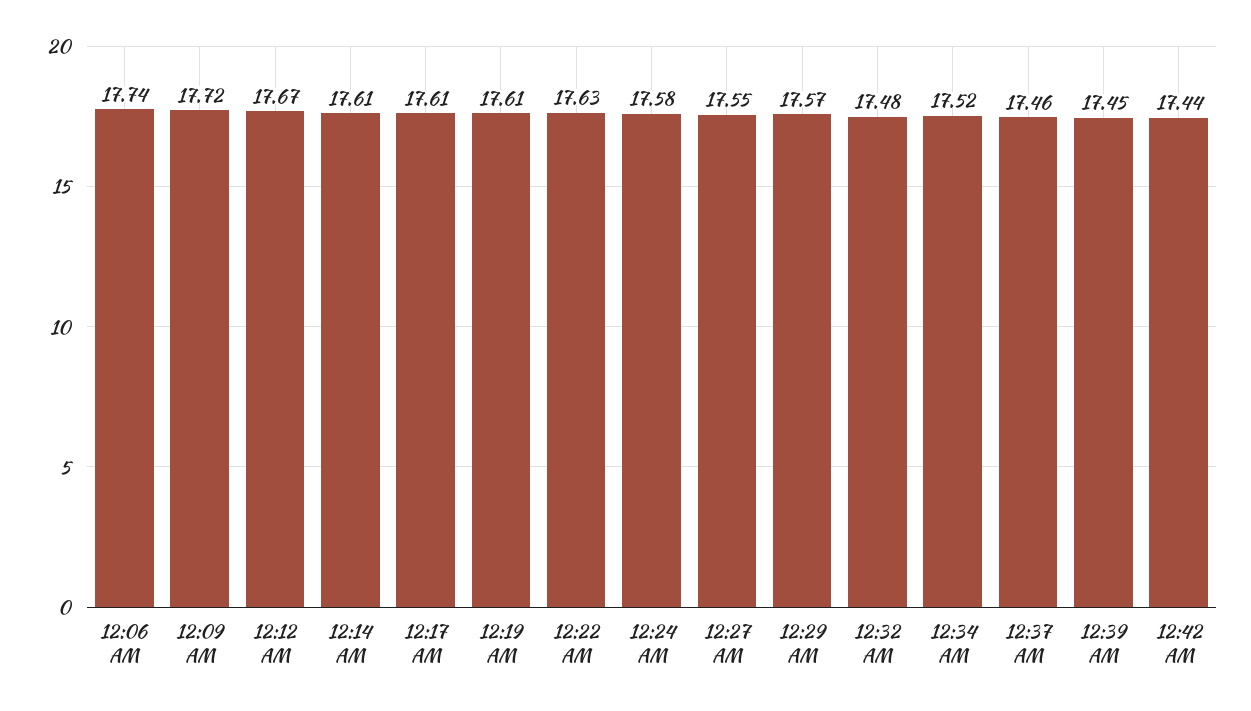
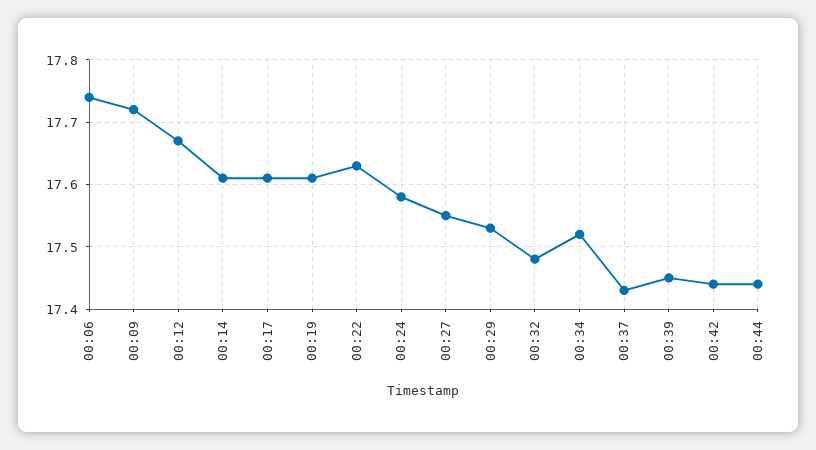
12:29 AM: 17.57 -> 17.53
12:37 AM: 17.46 -> 17.43
00:44: none -> 17.44

